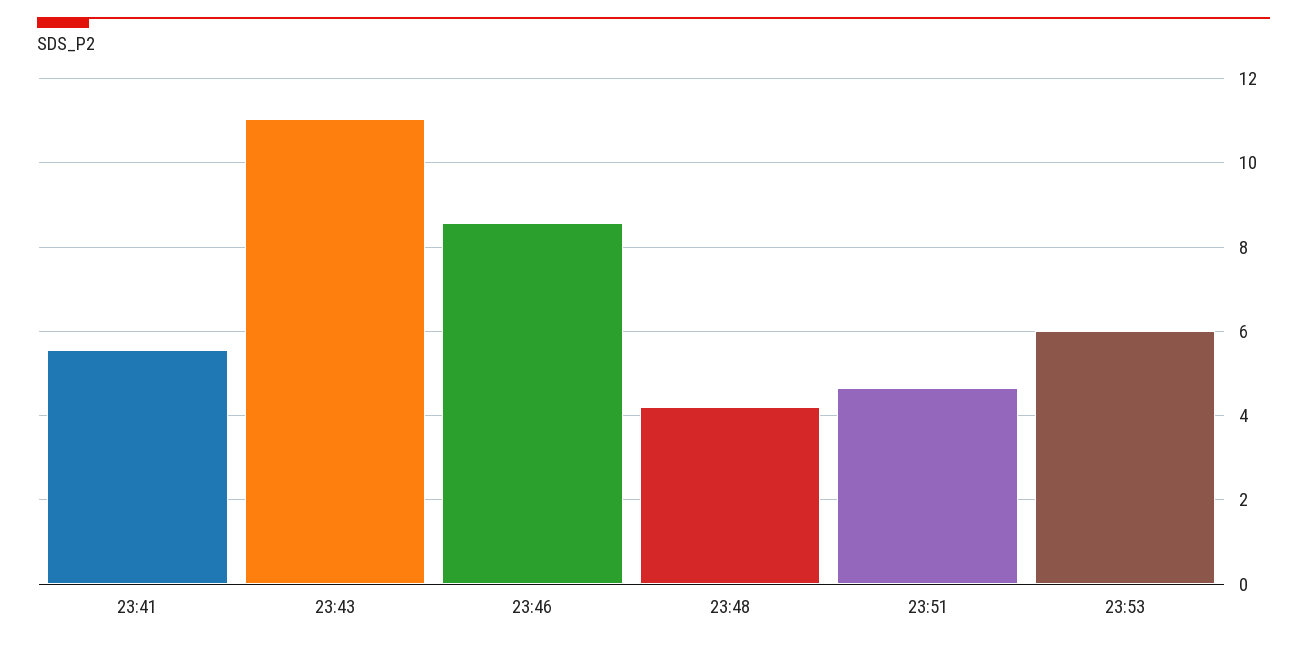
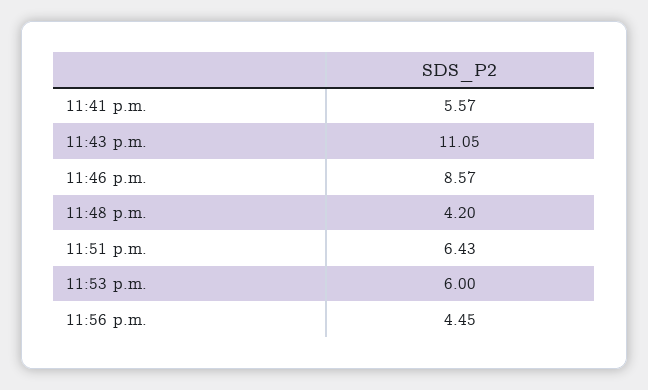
23:51: 4.6 -> 6.43
11:56 p.m.: none -> 4.45

